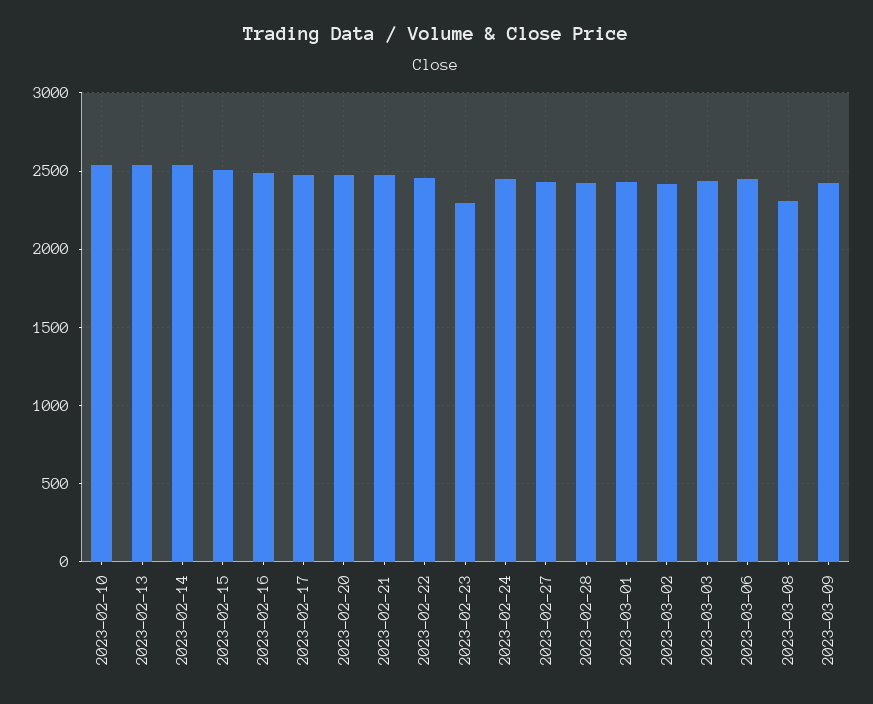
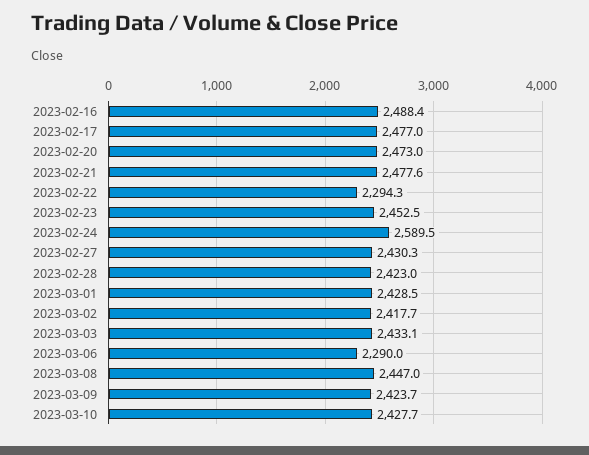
2023-02-10: 2550 -> none
2023-02-13: 2550 -> none
2023-02-14: 2550 -> none
2023-02-15: 2500 -> none
2023-02-22: 2450 -> 2294.3
2023-02-23: 2300 -> 2452.5
2023-02-24: 2450 -> 2589.5
2023-03-06: 2450 -> 2290
2023-03-08: 2300 -> 2447
2023-03-10: none -> 2427.7

